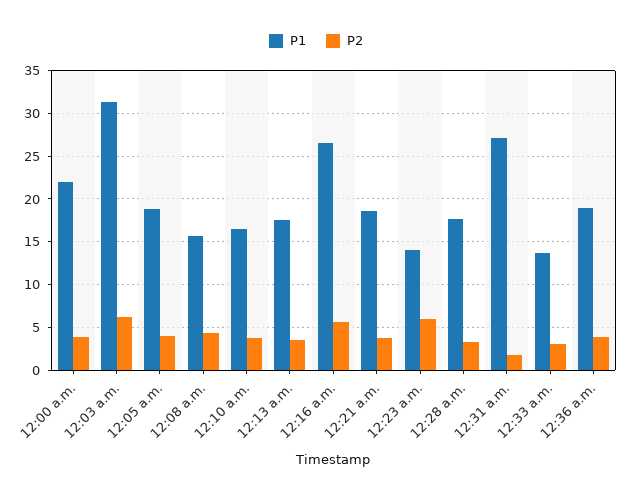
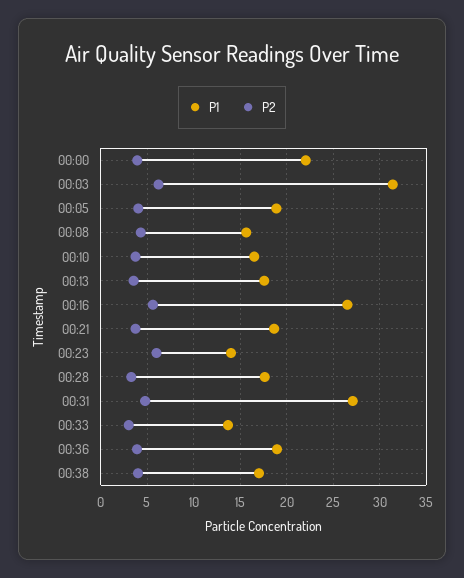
P2, 12:31 a.m.: 2 -> 5
P1, 00:38: none -> 17
P2, 00:38: none -> 4

